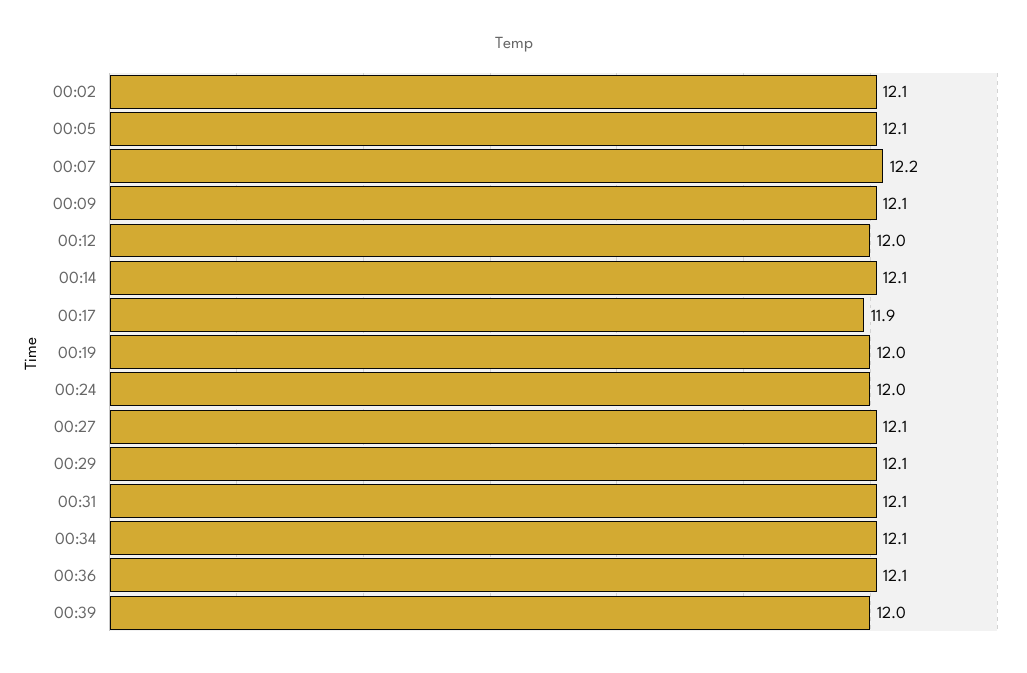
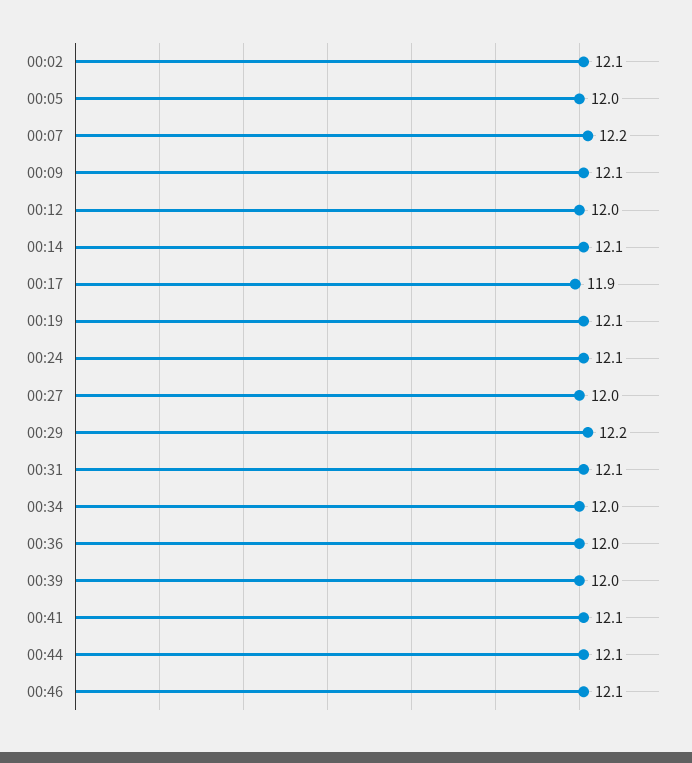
00:05: 12.1 -> 12
00:19: 12 -> 12.1
00:24: 12 -> 12.1
00:27: 12.1 -> 12
00:29: 12.1 -> 12.2
00:34: 12.1 -> 12
00:36: 12.1 -> 12
00:41: none -> 12.1
00:44: none -> 12.1
00:46: none -> 12.1

